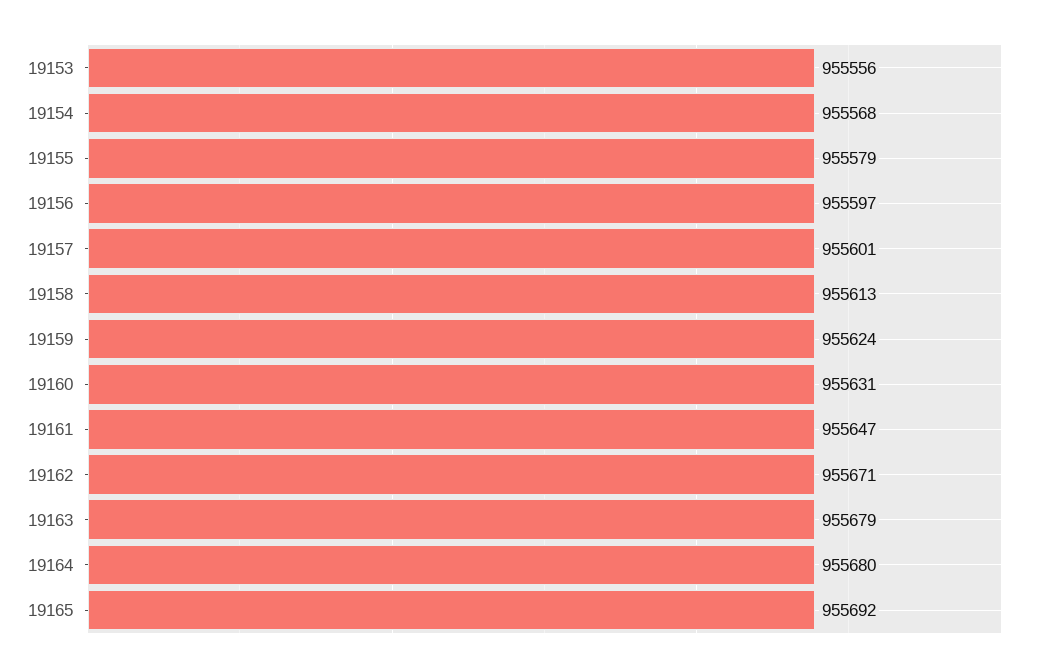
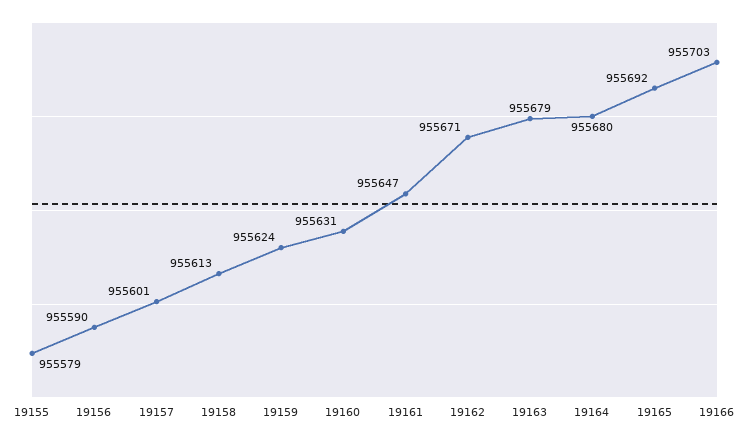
19153: 955556 -> none
19154: 955568 -> none
19156: 955597 -> 955590
19166: none -> 955703

